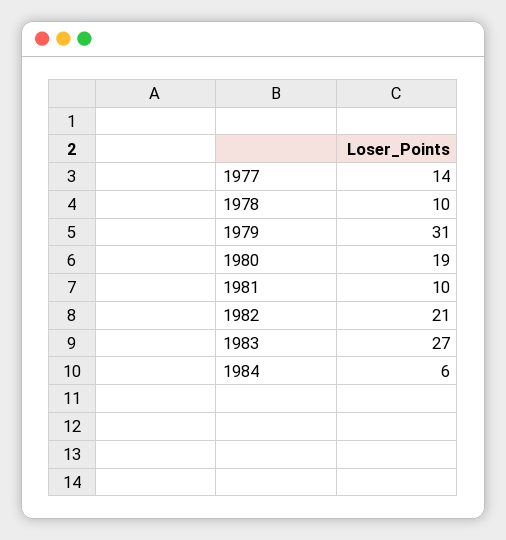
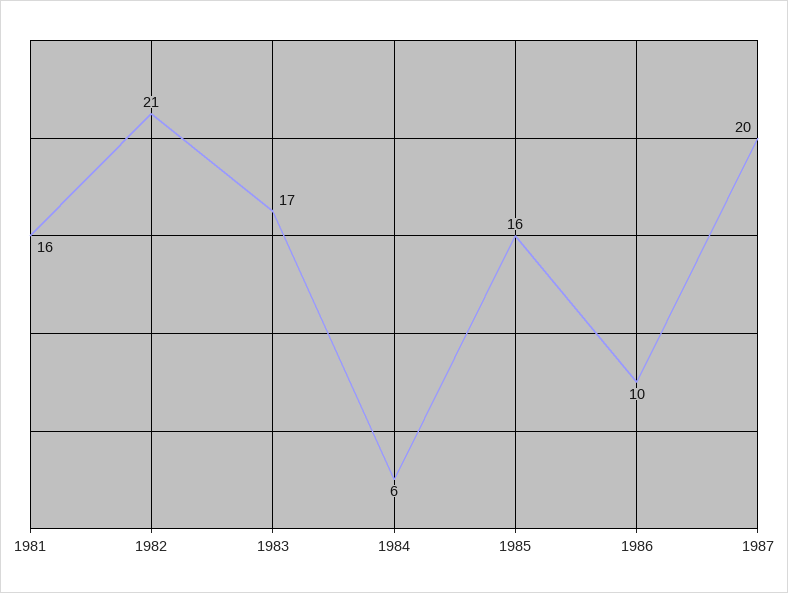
1977: 14 -> none
1978: 10 -> none
1979: 31 -> none
1980: 19 -> none
1981: 10 -> 16
1983: 27 -> 17
1985: none -> 16
1986: none -> 10
1987: none -> 20

